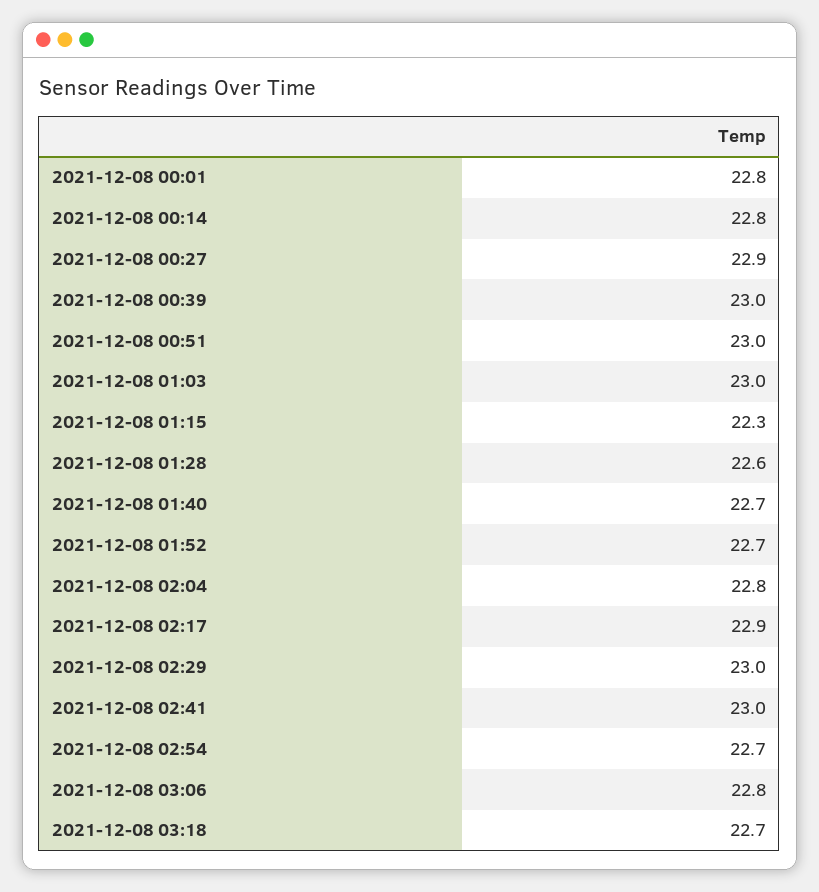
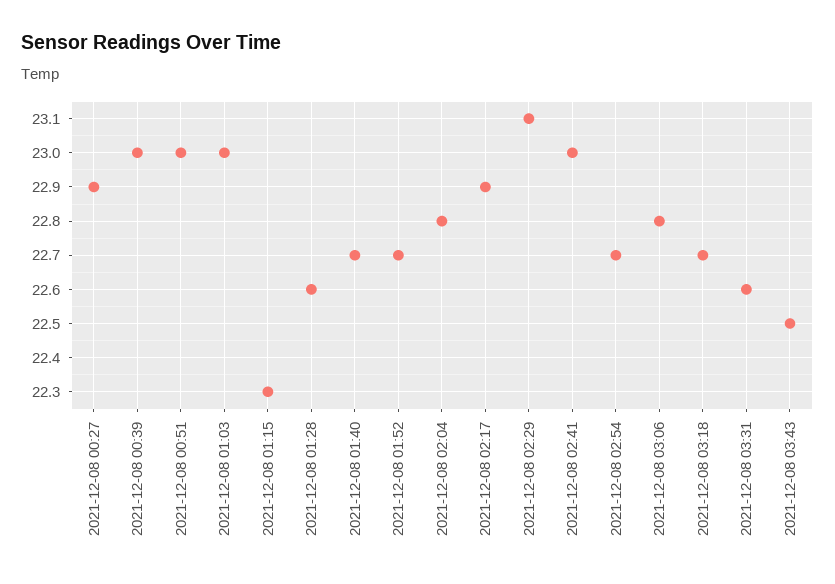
2021-12-08 00:01: 22.8 -> none
2021-12-08 00:14: 22.8 -> none
2021-12-08 02:29: 23 -> 23.1
2021-12-08 03:31: none -> 22.6
2021-12-08 03:43: none -> 22.5

